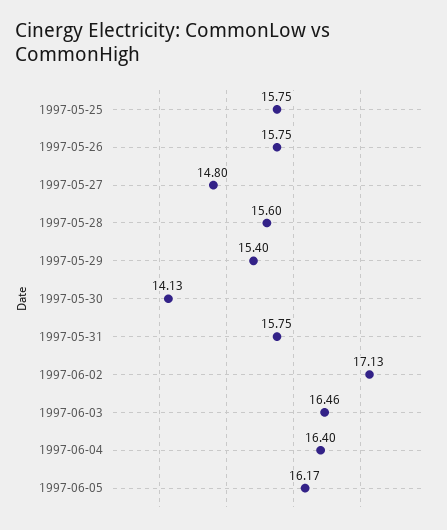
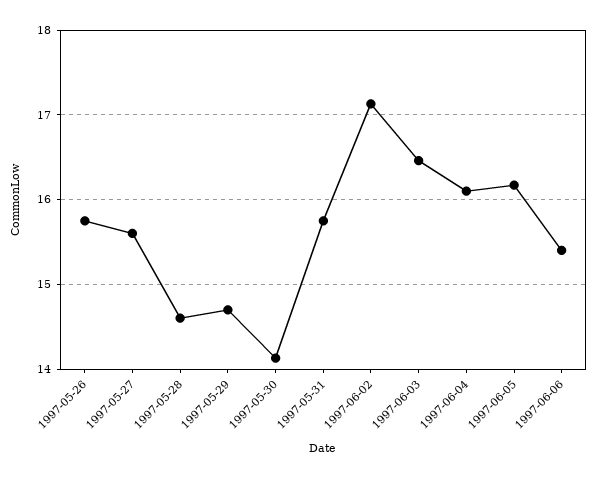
1997-05-25: 15.75 -> none
1997-05-27: 14.8 -> 15.6
1997-05-28: 15.6 -> 14.6
1997-05-29: 15.4 -> 14.7
1997-06-04: 16.4 -> 16.1
1997-06-06: none -> 15.4

